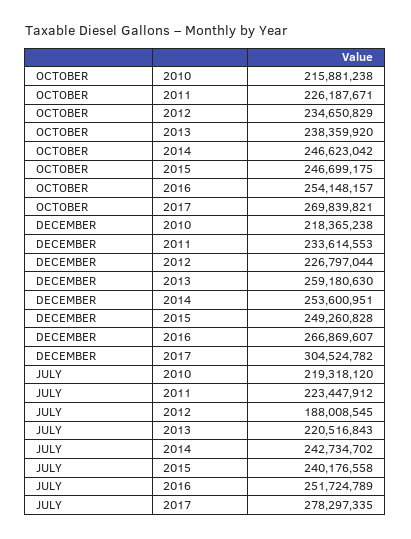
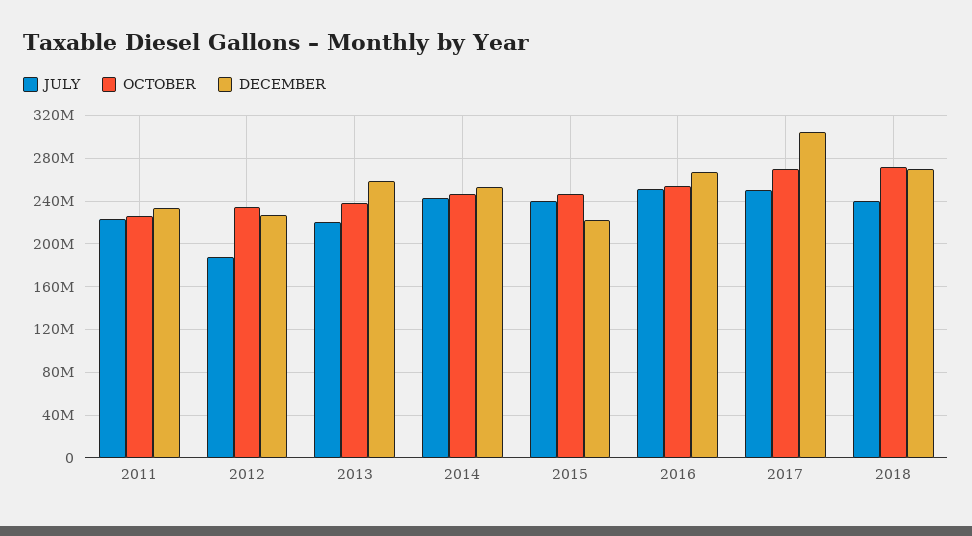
OCTOBER, 2010: 215881238 -> none
DECEMBER, 2010: 218365238 -> none
DECEMBER, 2015: 249260828 -> 220000000
JULY, 2010: 219318120 -> none
JULY, 2017: 278297335 -> 250000000
JULY, 2018: none -> 240000000
OCTOBER, 2018: none -> 270000000
DECEMBER, 2018: none -> 270000000

